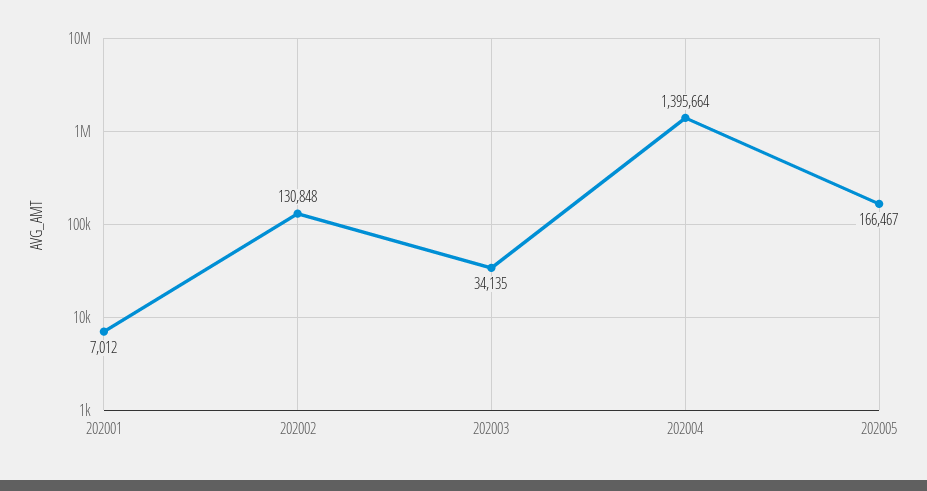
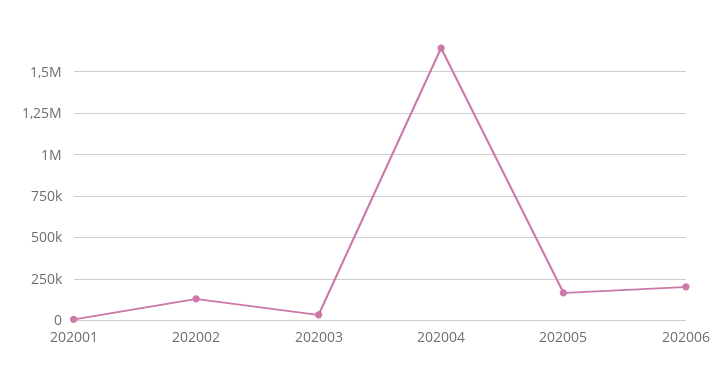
202004: 1395664 -> 1650000
202006: none -> 200000

